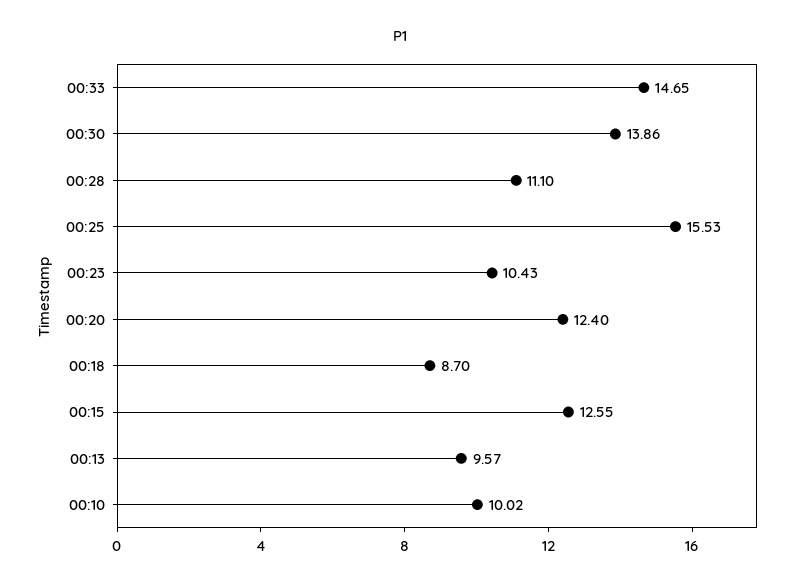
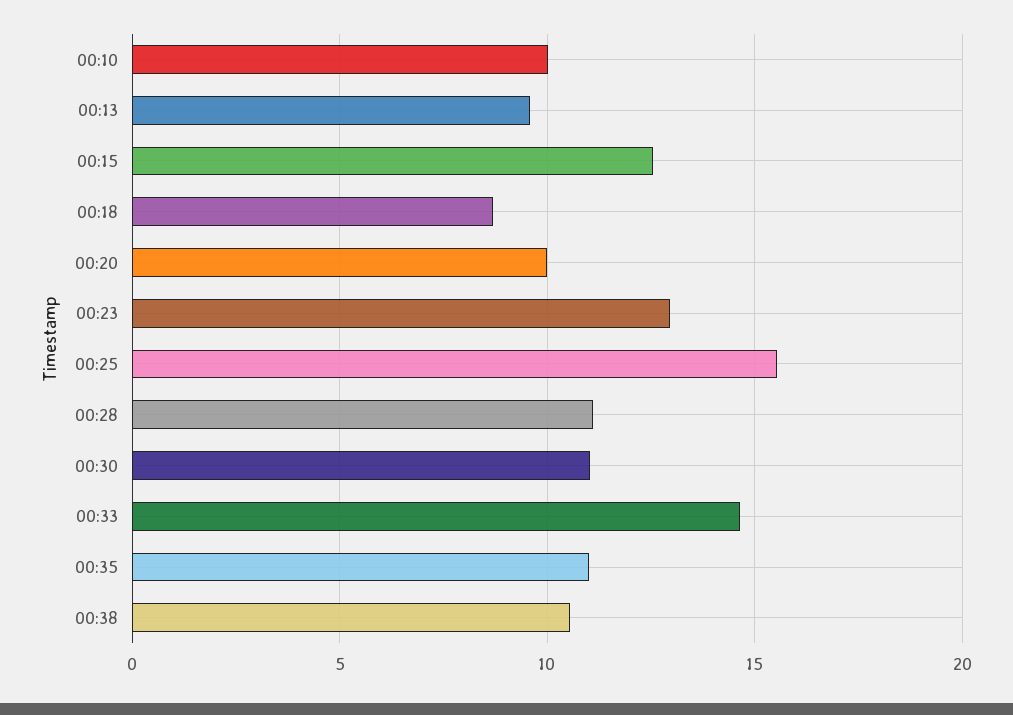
00:30: 13.86 -> 11
00:23: 10.43 -> 13
00:20: 12.4 -> 10
00:35: none -> 11
00:38: none -> 10.5

